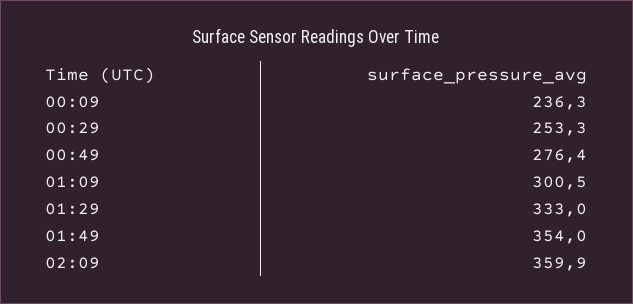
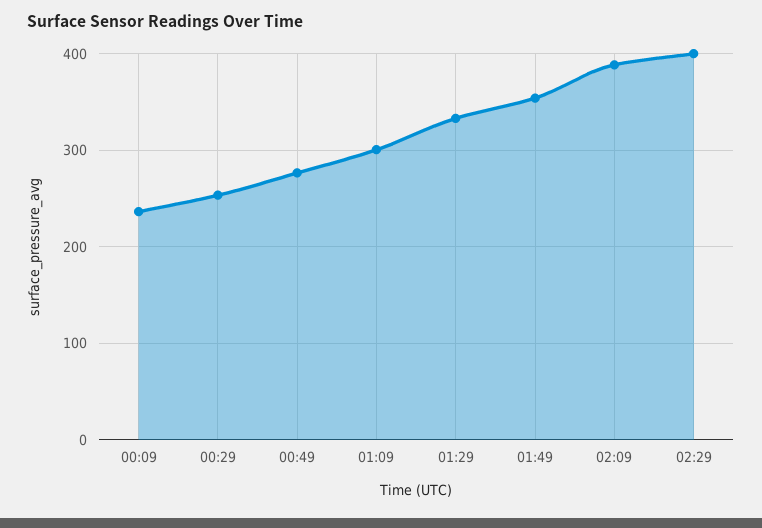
02:09: 359.9 -> 390
02:29: none -> 400

